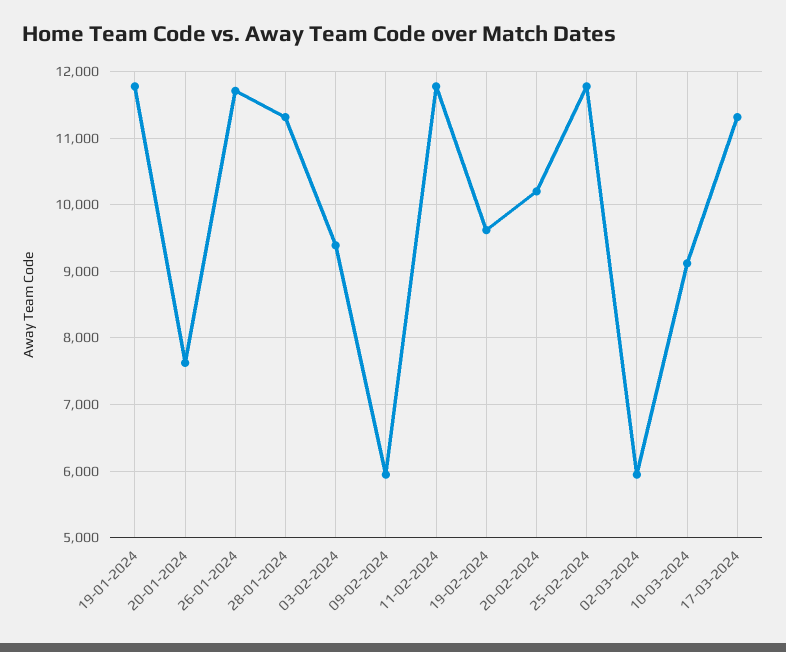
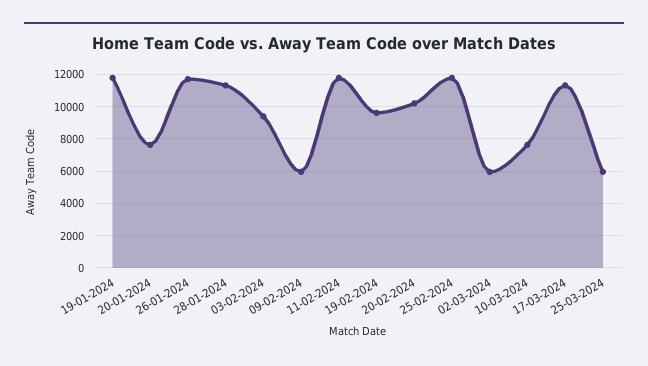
10-03-2024: 9100 -> 7500
25-03-2024: none -> 6000

